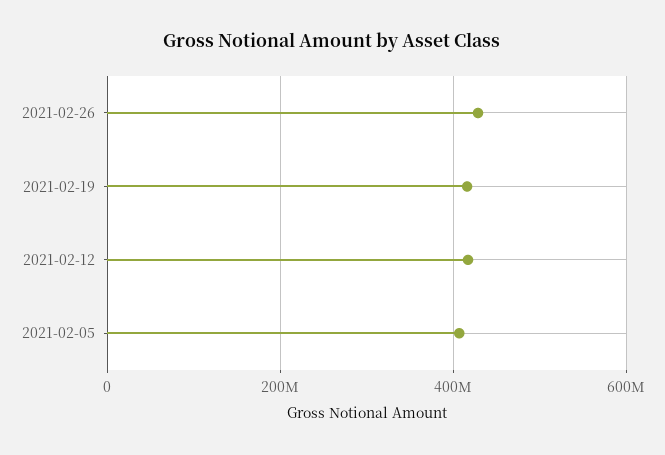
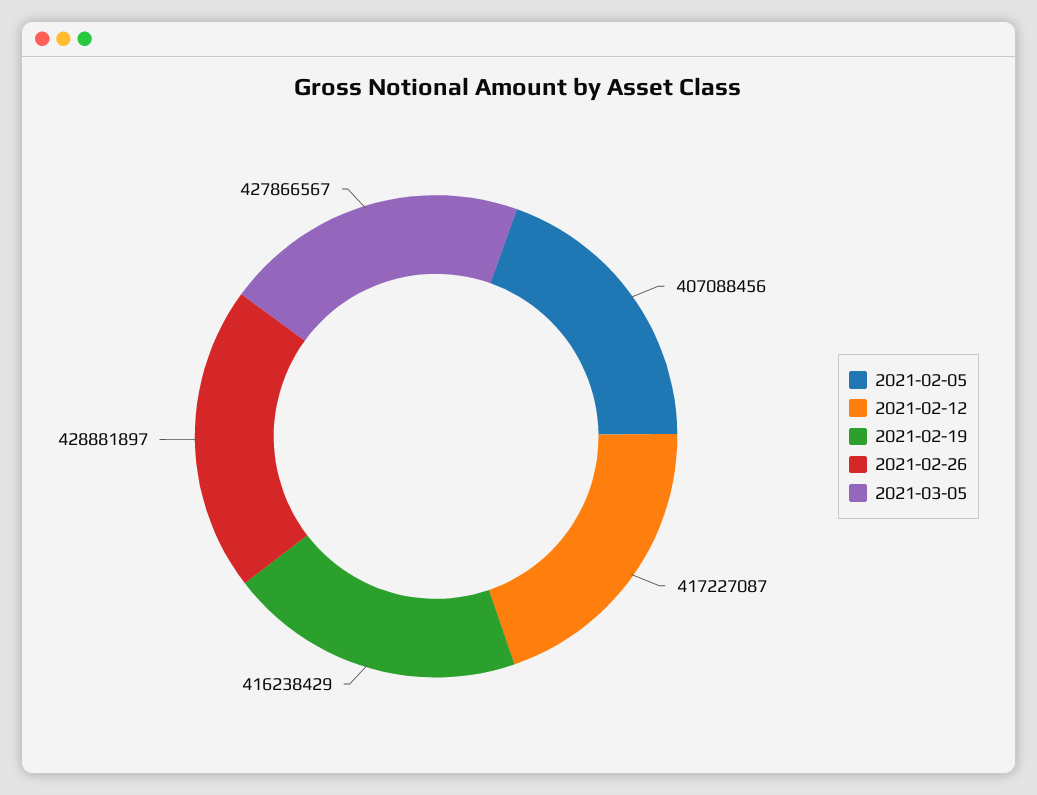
2021-03-05: none -> 427866567

